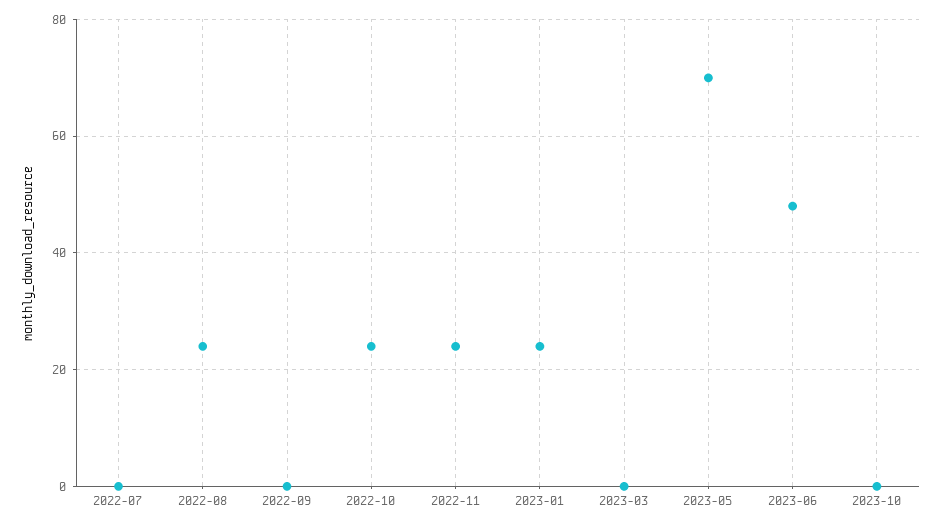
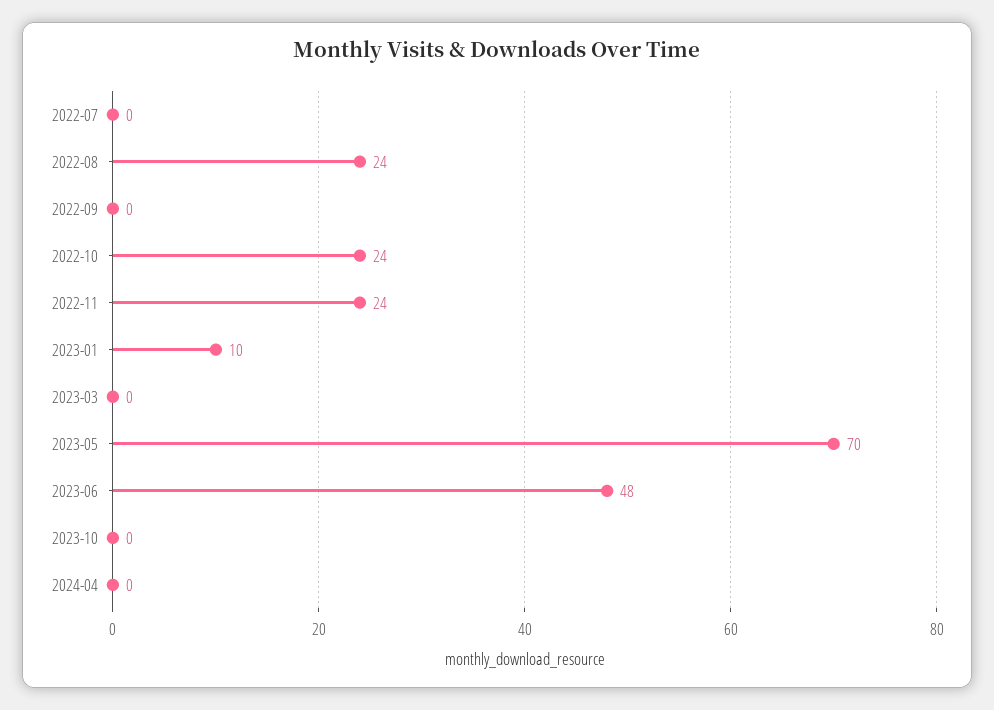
2023-01: 25 -> 10
2024-04: none -> 0

